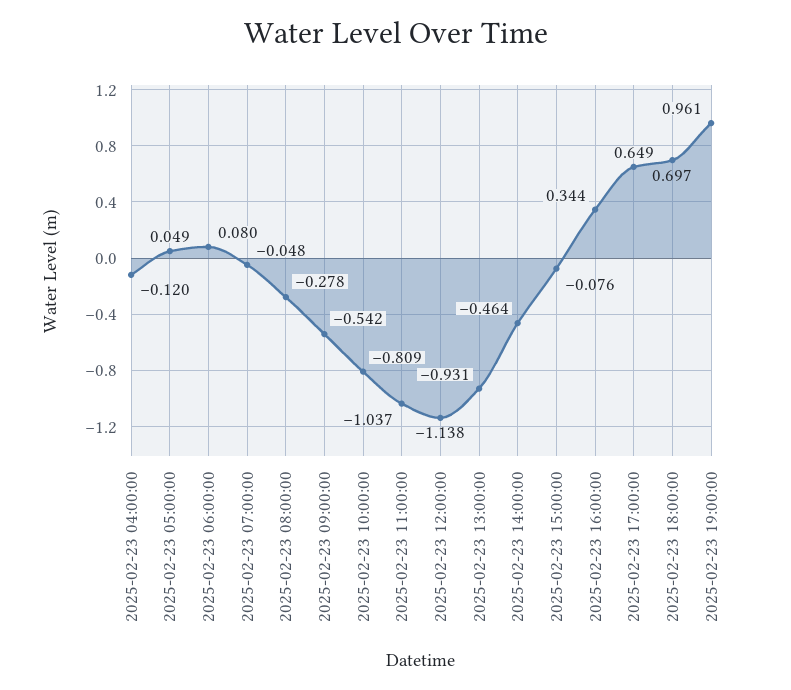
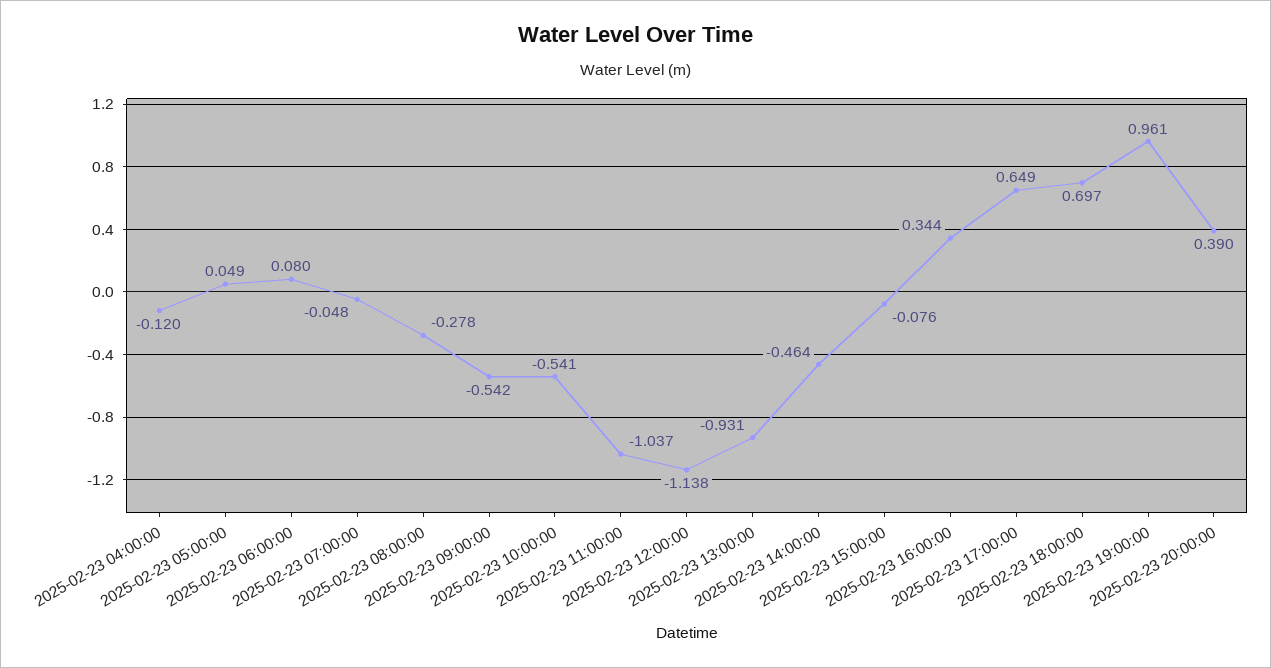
2025-02-23 10:00:00: -0.809 -> -0.541
2025-02-23 20:00:00: none -> 0.39

